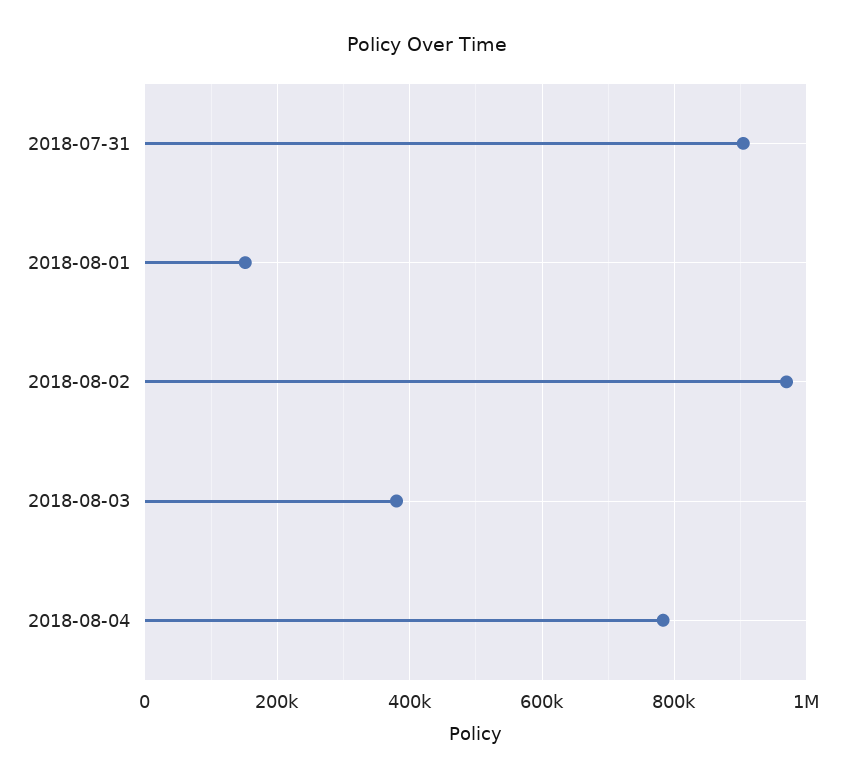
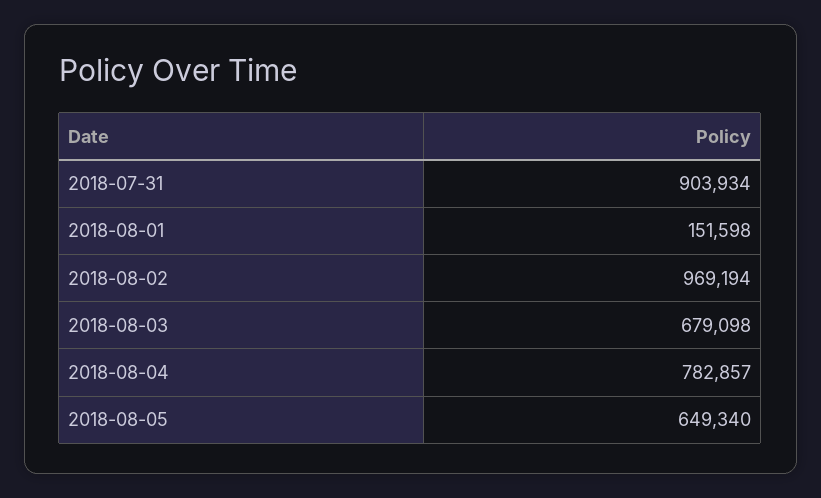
2018-08-03: 380000 -> 679098
2018-08-05: none -> 649340

